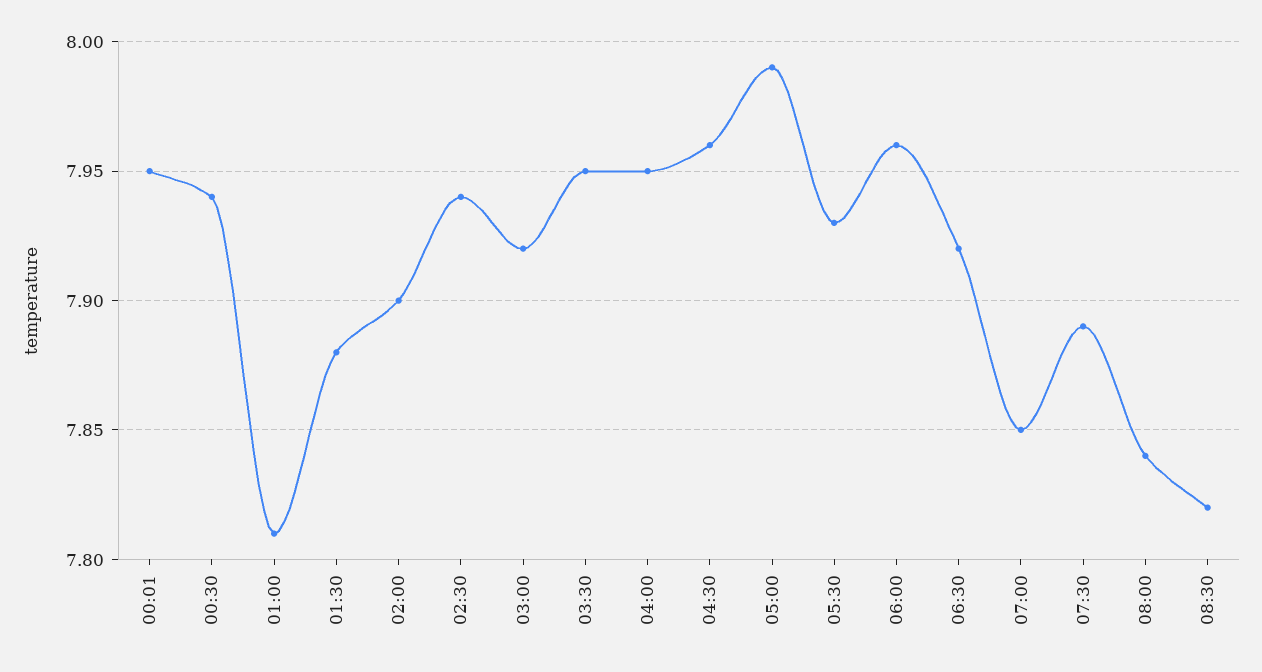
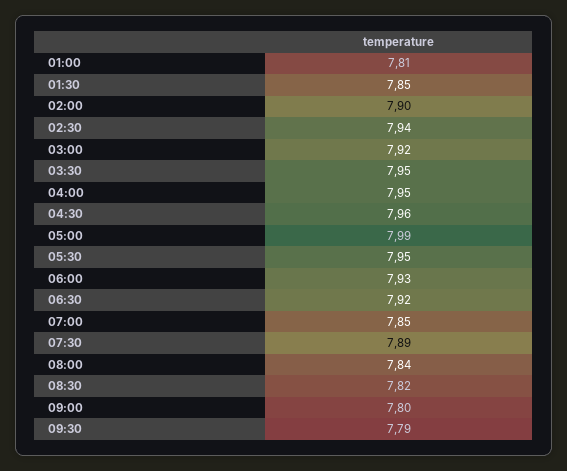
00:01: 7.95 -> none
00:30: 7.94 -> none
01:30: 7.88 -> 7.85
05:30: 7.93 -> 7.95
06:00: 7.96 -> 7.93
09:00: none -> 7.8
09:30: none -> 7.79

